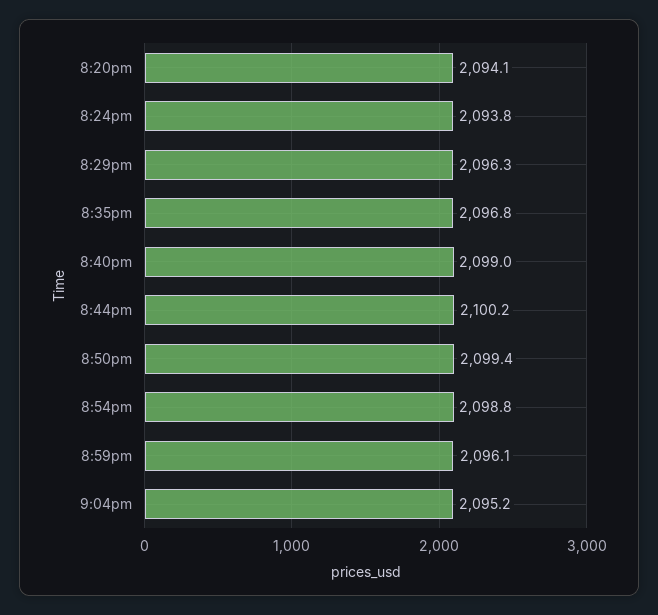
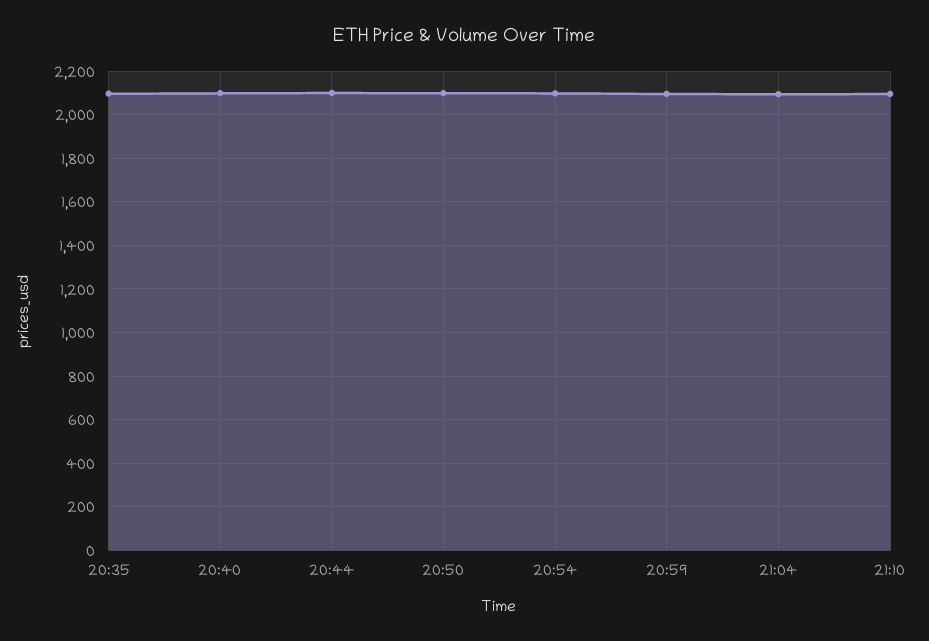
8:20pm: 2094.1 -> none
8:24pm: 2093.8 -> none
8:29pm: 2096.3 -> none
21:10: none -> 2100

